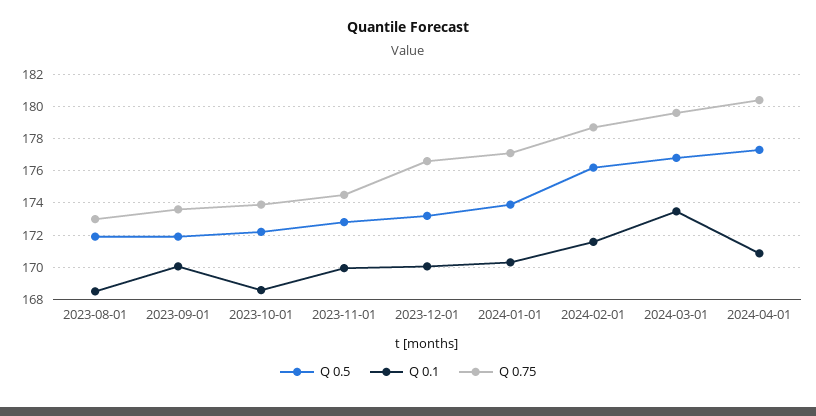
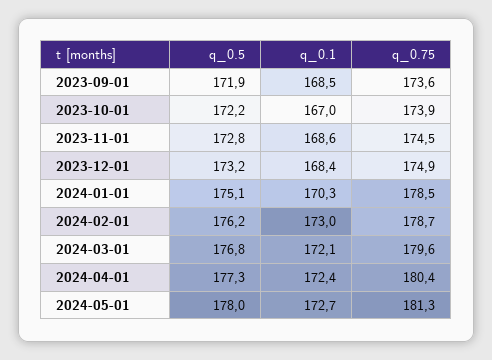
Q 0.5, 2023-08-01: 172 -> none
Q 0.1, 2023-08-01: 168.5 -> none
Q 0.75, 2023-08-01: 173 -> none
Q 0.1, 2023-09-01: 170 -> 168.5
Q 0.1, 2023-10-01: 168.5 -> 167
Q 0.1, 2023-11-01: 170 -> 168.6
Q 0.1, 2023-12-01: 170 -> 168.4
Q 0.75, 2023-12-01: 176.5 -> 174.9
Q 0.5, 2024-01-01: 174 -> 175.1
Q 0.75, 2024-01-01: 177 -> 178.5
Q 0.1, 2024-02-01: 171.5 -> 173
Q 0.1, 2024-03-01: 173.5 -> 172.1
Q 0.1, 2024-04-01: 171 -> 172.4
Q 0.5, 2024-05-01: none -> 178
Q 0.1, 2024-05-01: none -> 172.7
Q 0.75, 2024-05-01: none -> 181.3

